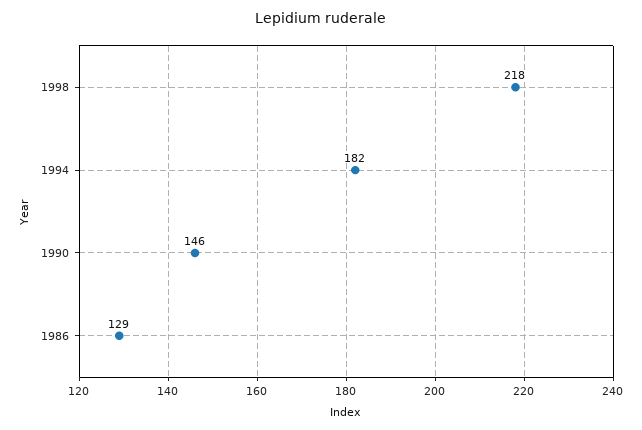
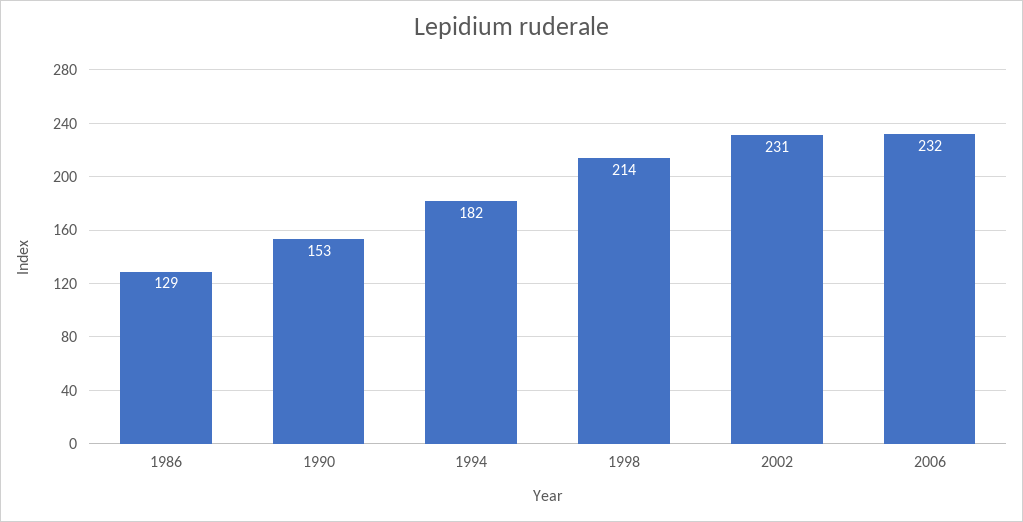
1998: 218 -> 214
1990: 146 -> 153
2002: none -> 231
2006: none -> 232

